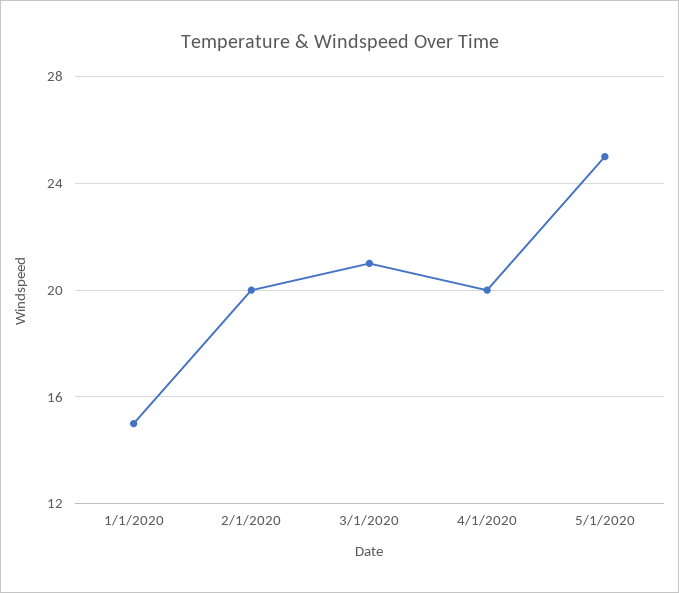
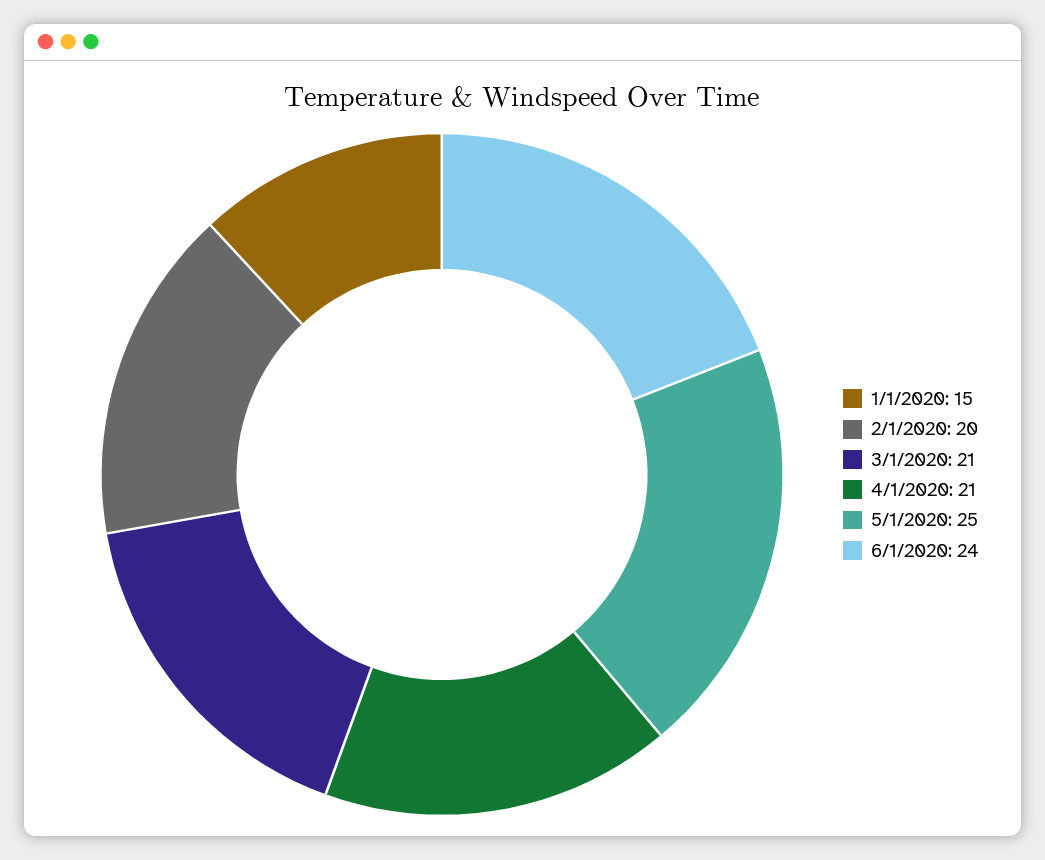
4/1/2020: 20 -> 21
6/1/2020: none -> 24

